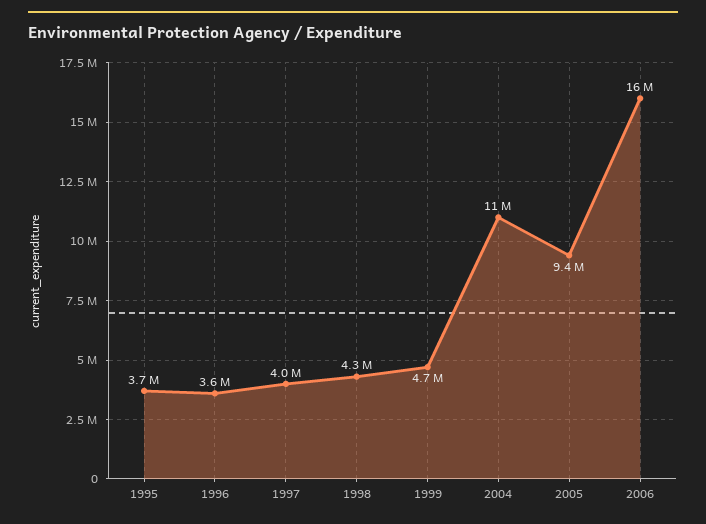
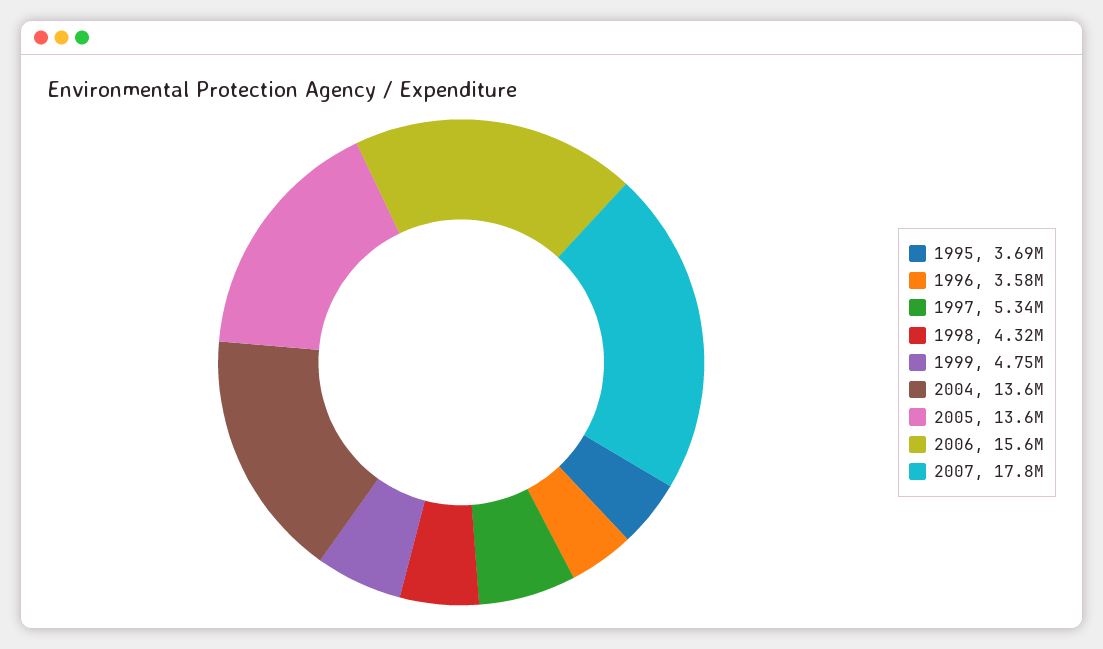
1997: 4000000 -> 5340000
2004: 11000000 -> 13600000
2005: 9400000 -> 13600000
2007: none -> 17800000

